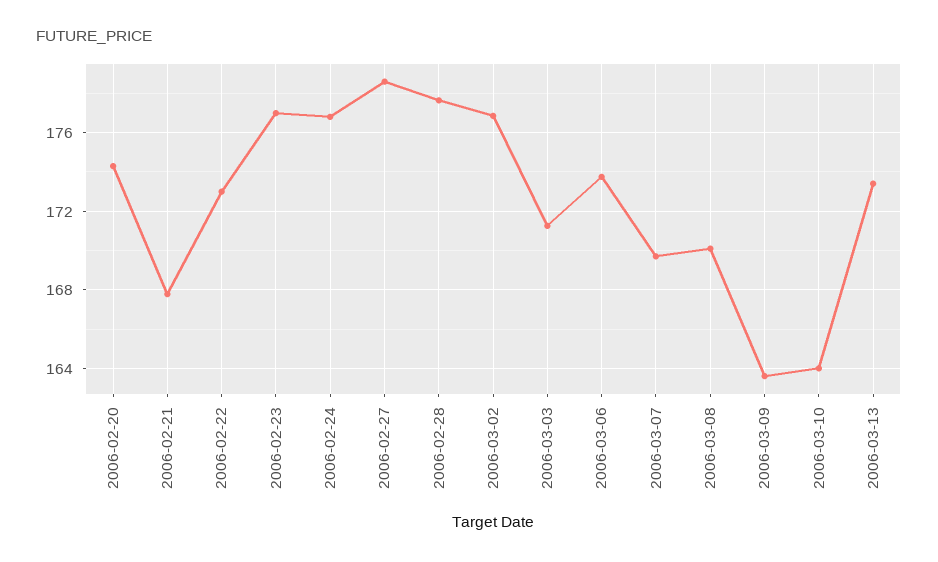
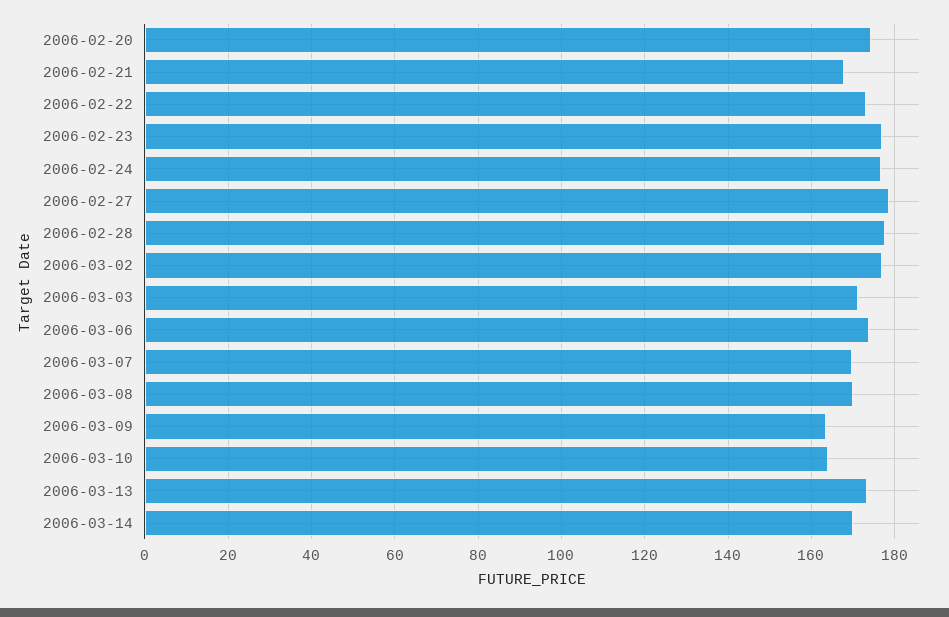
2006-03-14: none -> 170

